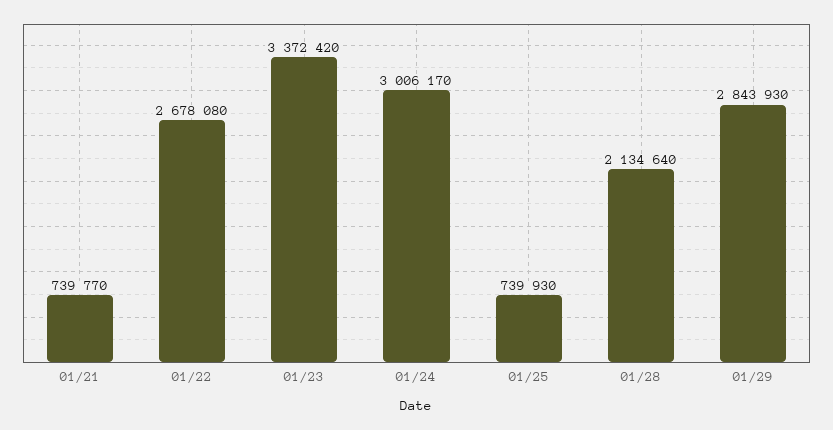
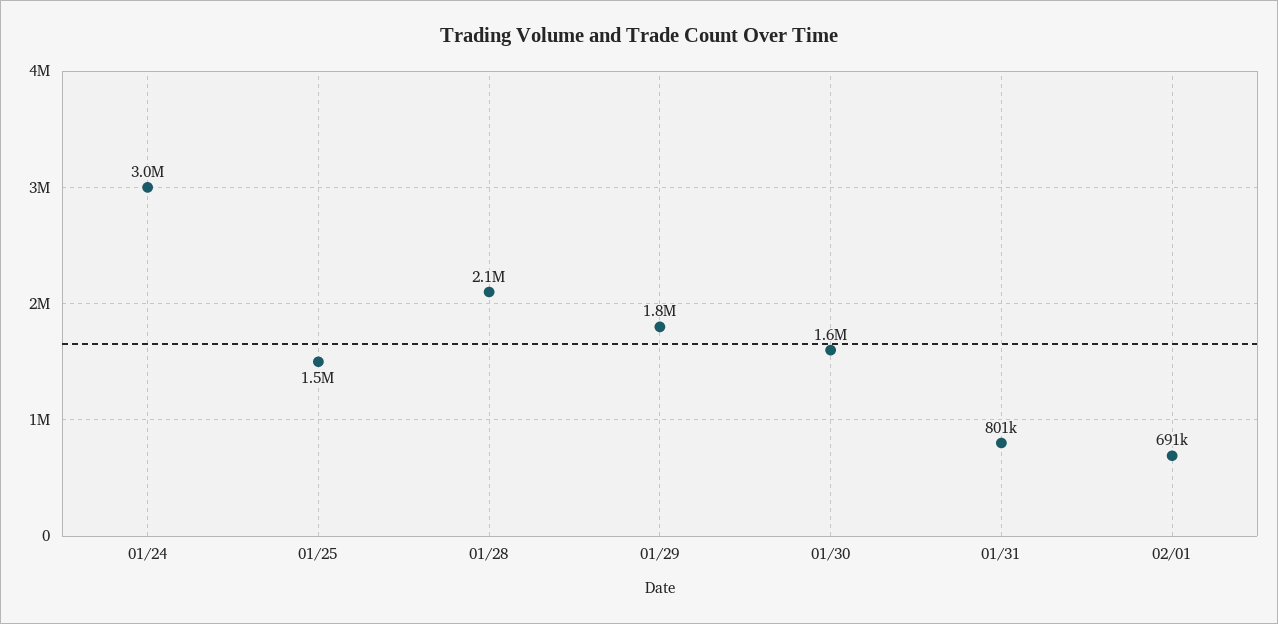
01/21: 739770 -> none
01/22: 2678080 -> none
01/23: 3372420 -> none
01/25: 739930 -> 1500000
01/29: 2843930 -> 1800000
01/30: none -> 1600000
01/31: none -> 801000
02/01: none -> 691000

